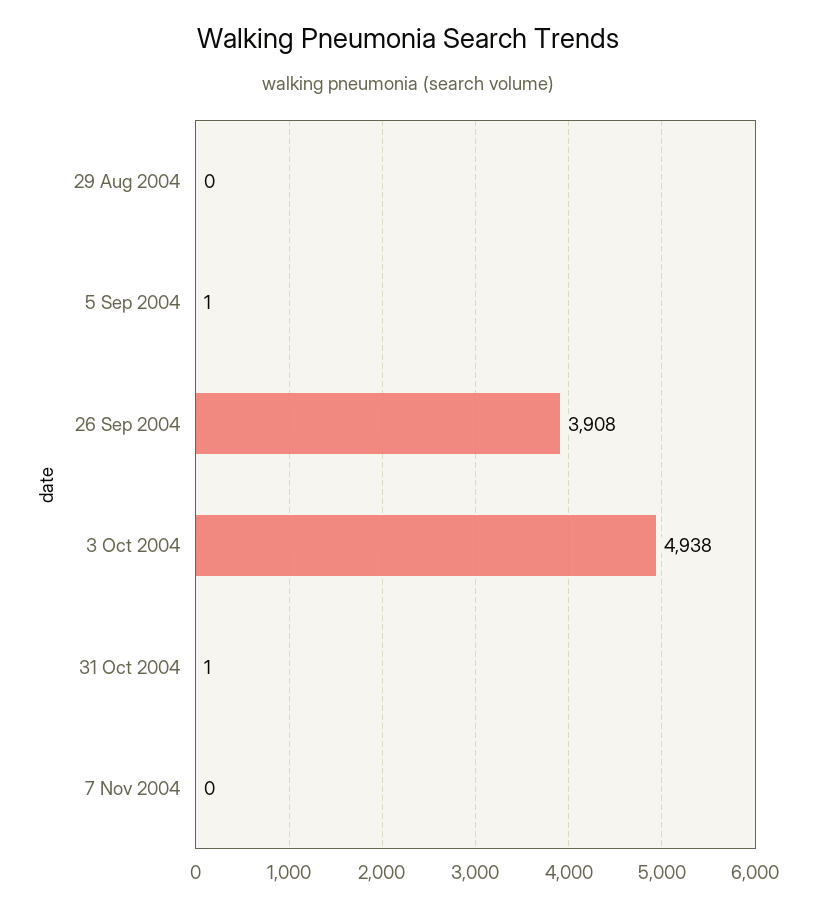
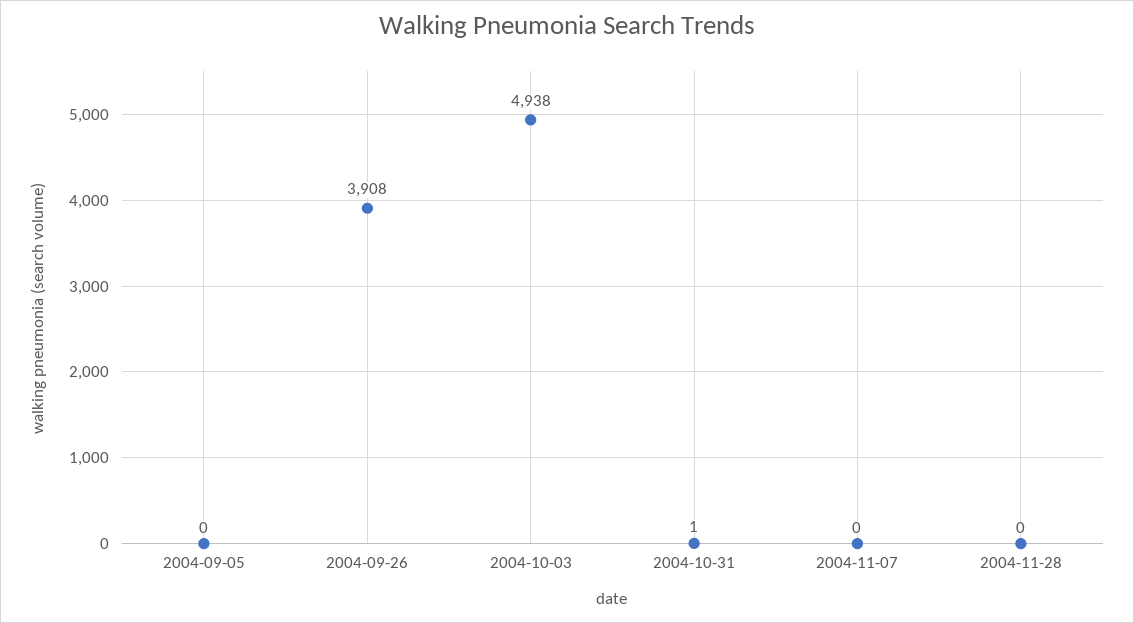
29 Aug 2004: 0 -> none
5 Sep 2004: 1 -> 0
2004-11-28: none -> 0

